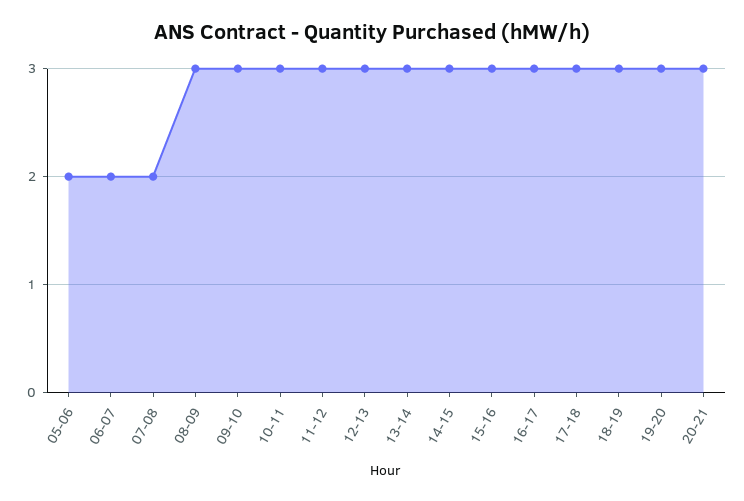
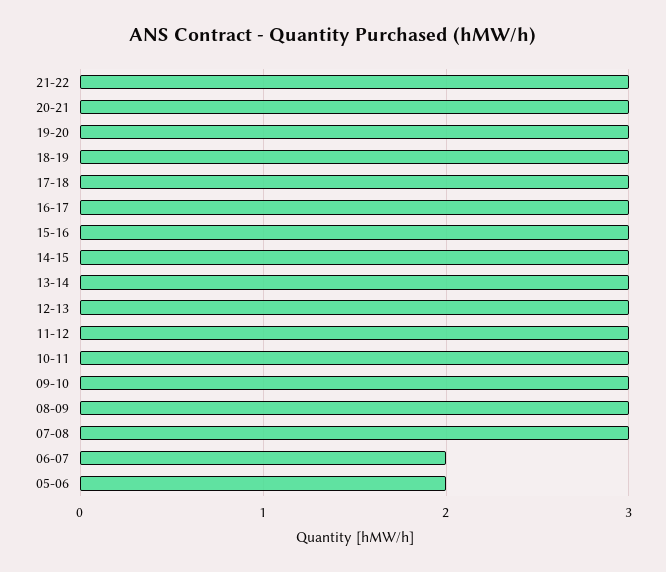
07-08: 2 -> 3
21-22: none -> 3

